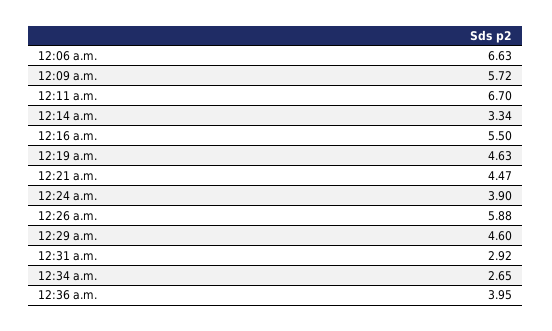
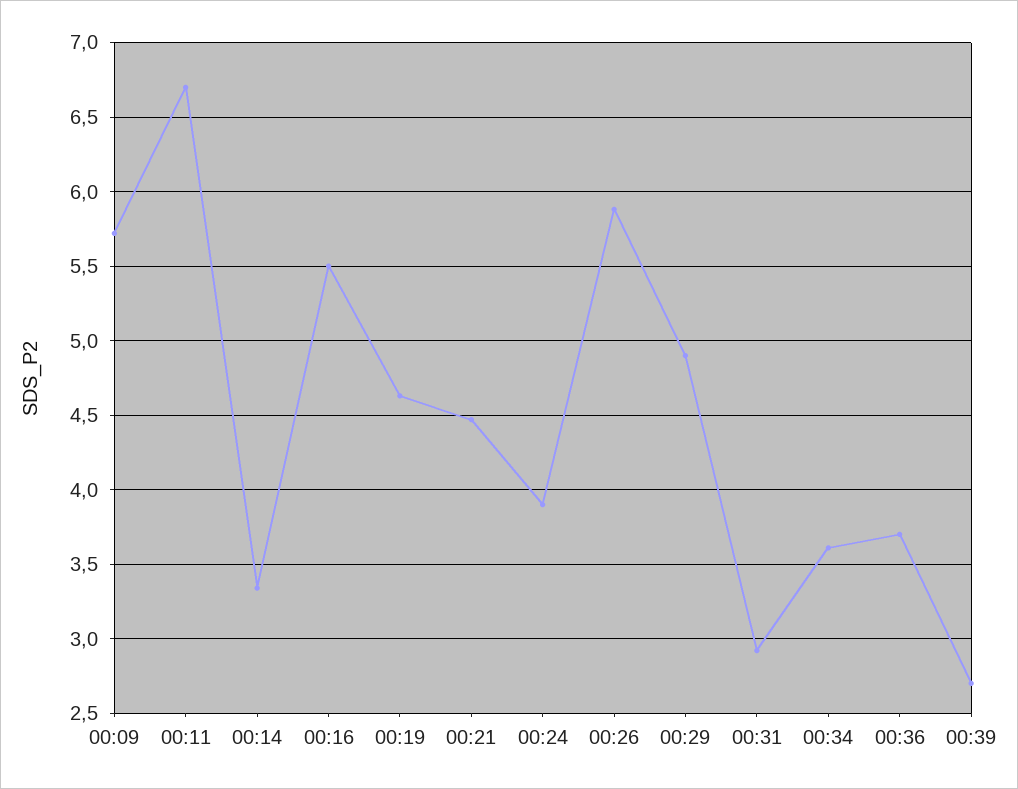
12:06 a.m.: 6.63 -> none
12:29 a.m.: 4.6 -> 4.9
12:34 a.m.: 2.65 -> 3.6
12:36 a.m.: 3.95 -> 3.7
00:39: none -> 2.7

